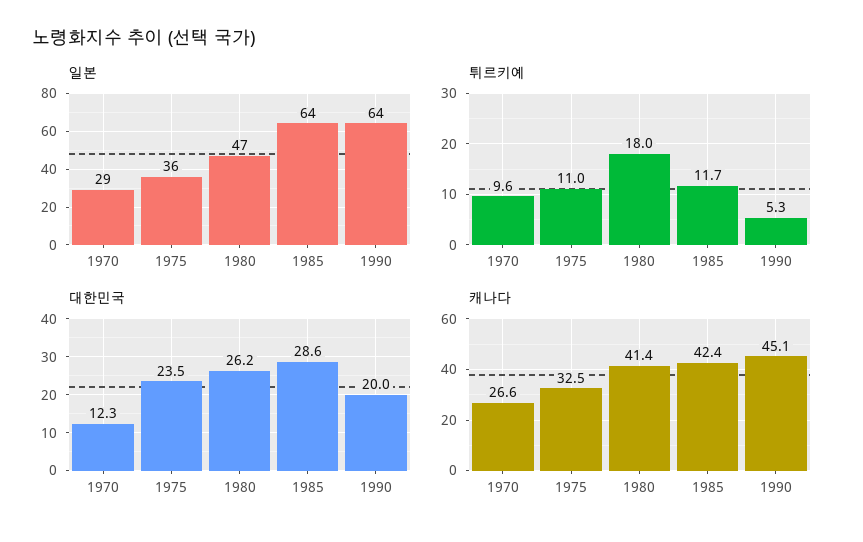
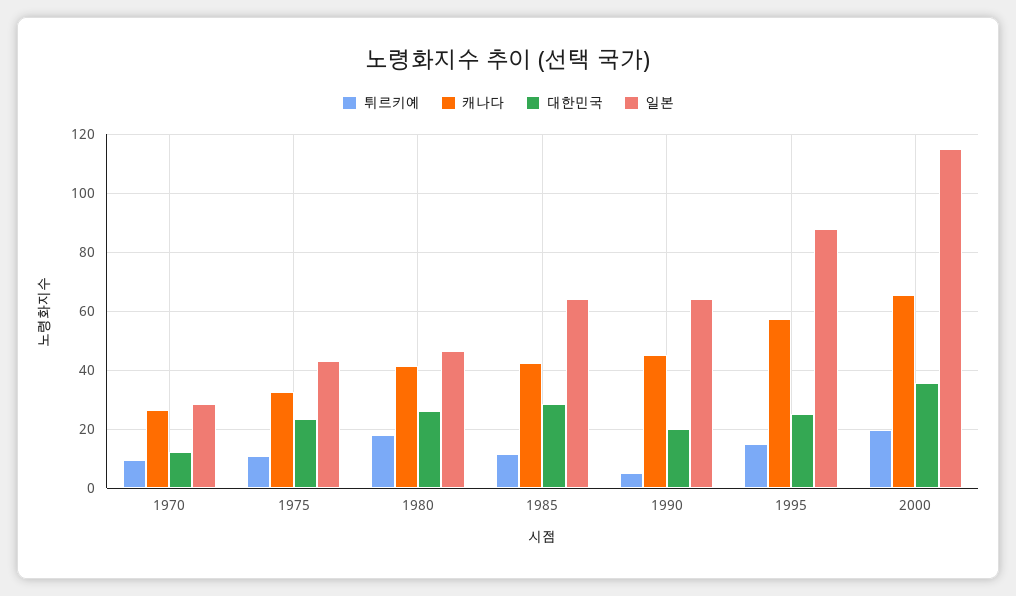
일본, 1975: 36 -> 42.5
튀르키예, 1995: none -> 15
캐나다, 1995: none -> 57.5
대한민국, 1995: none -> 25
일본, 1995: none -> 87.5
튀르키예, 2000: none -> 20
캐나다, 2000: none -> 65
대한민국, 2000: none -> 35
일본, 2000: none -> 115

